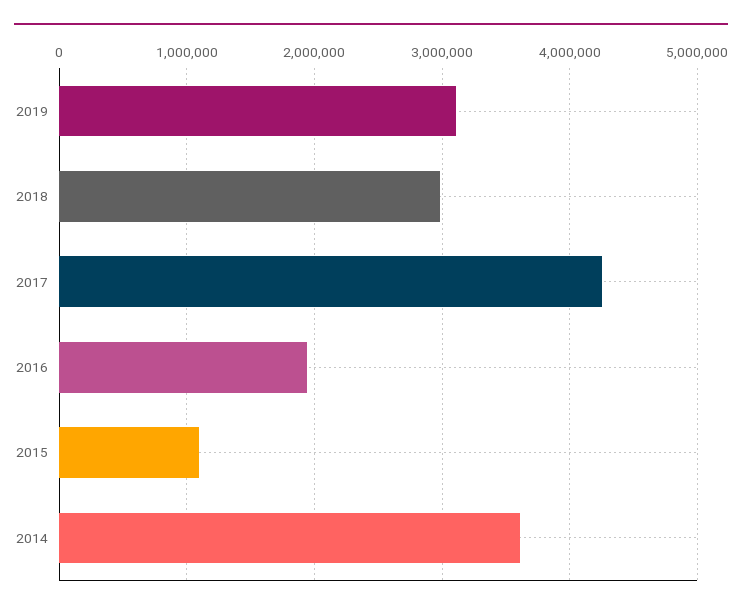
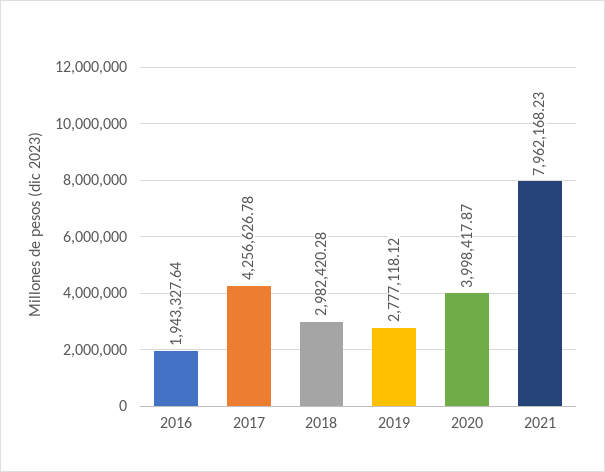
2019: 3100000 -> 2777118.12
2015: 1100000 -> none
2014: 3600000 -> none
2020: none -> 3998417.87
2021: none -> 7962168.23

